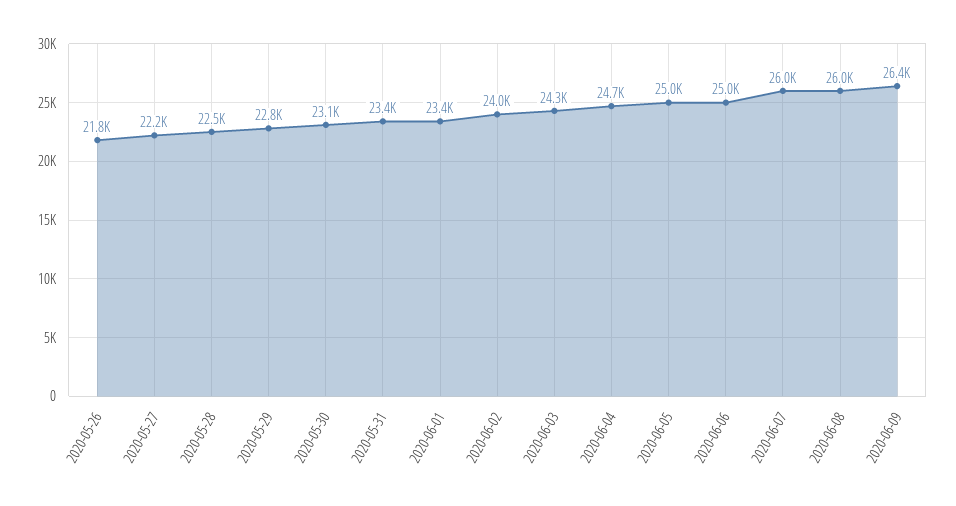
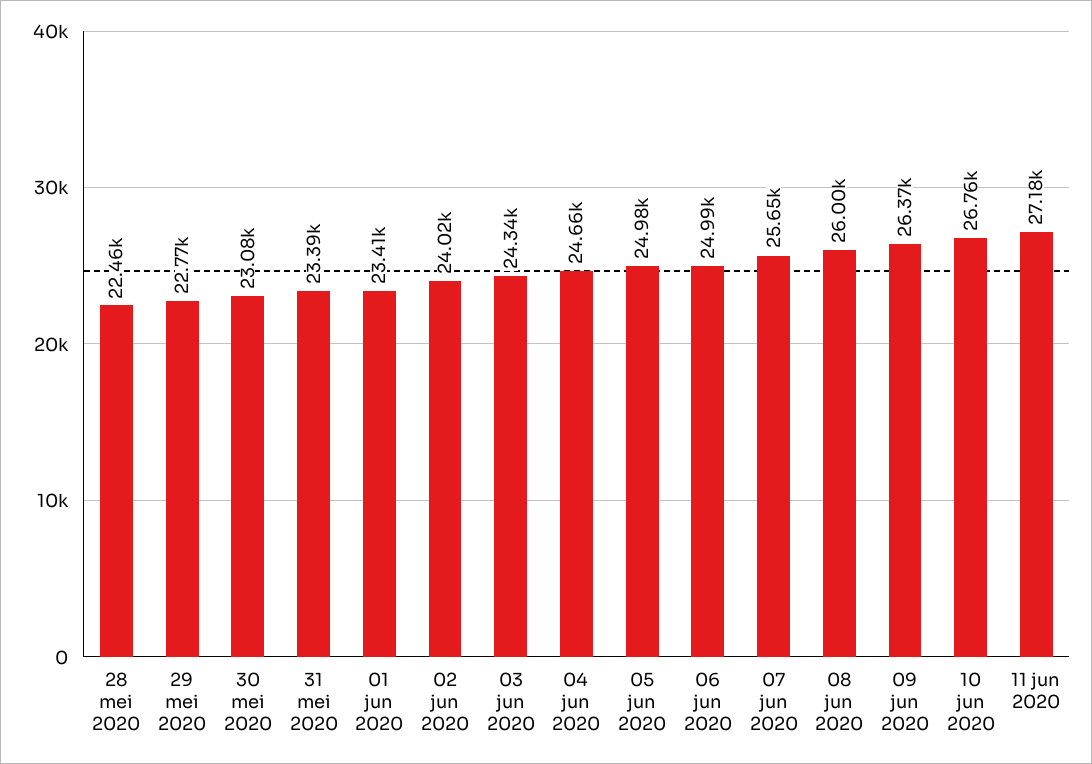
2020-05-26: 21800 -> none
2020-05-27: 22200 -> none
2020-06-07: 26000 -> 25650
10 jun 2020: none -> 26760
11 jun 2020: none -> 27180

